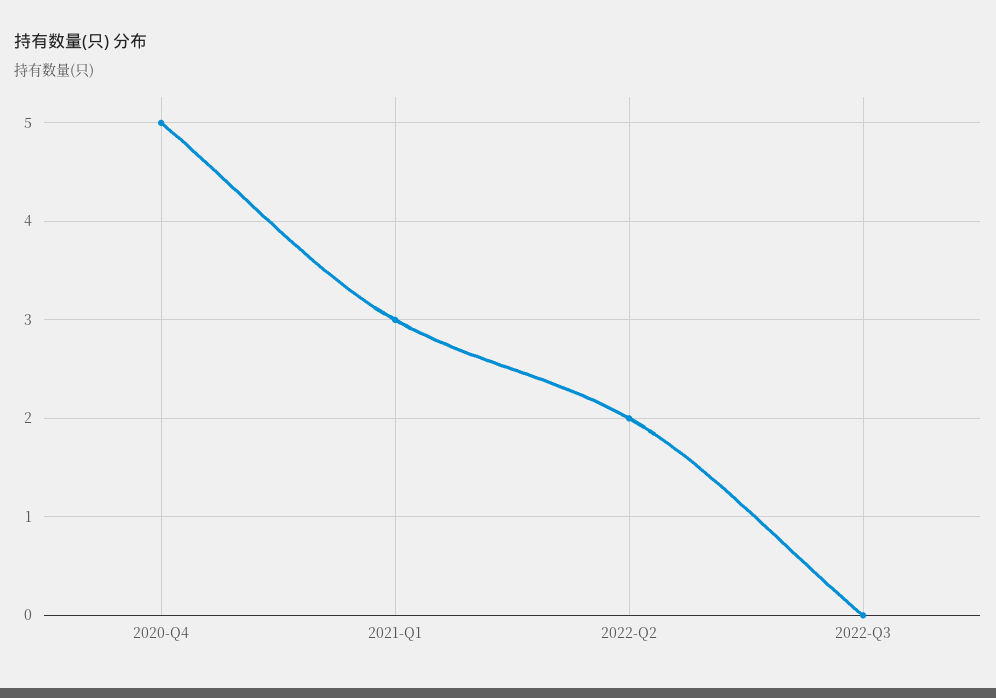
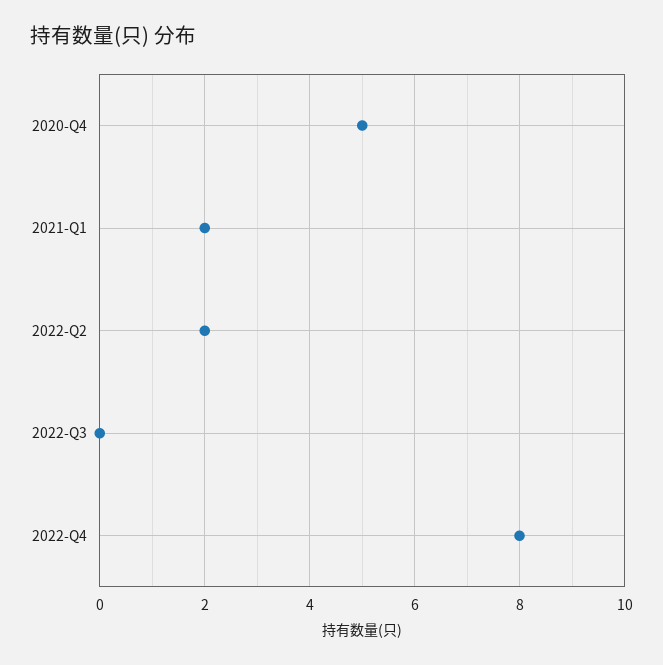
2021-Q1: 3 -> 2
2022-Q4: none -> 8

